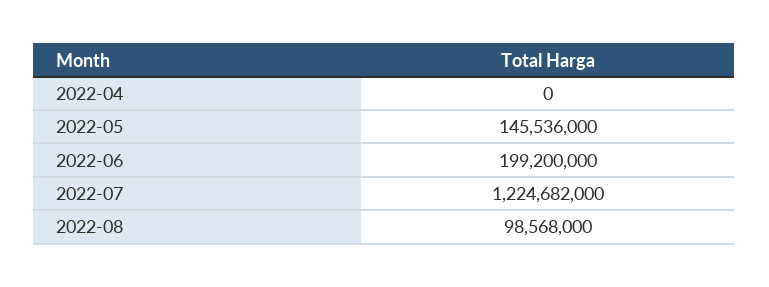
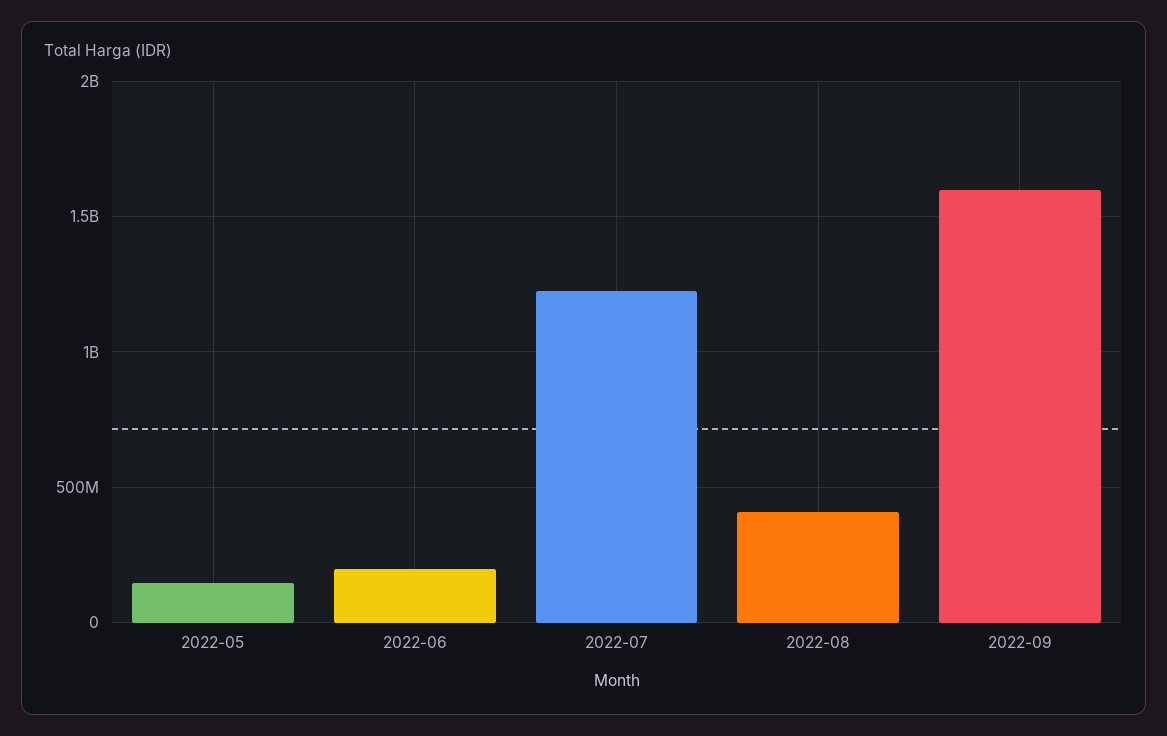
2022-04: 0 -> none
2022-08: 98568000 -> 400000000
2022-09: none -> 1600000000

